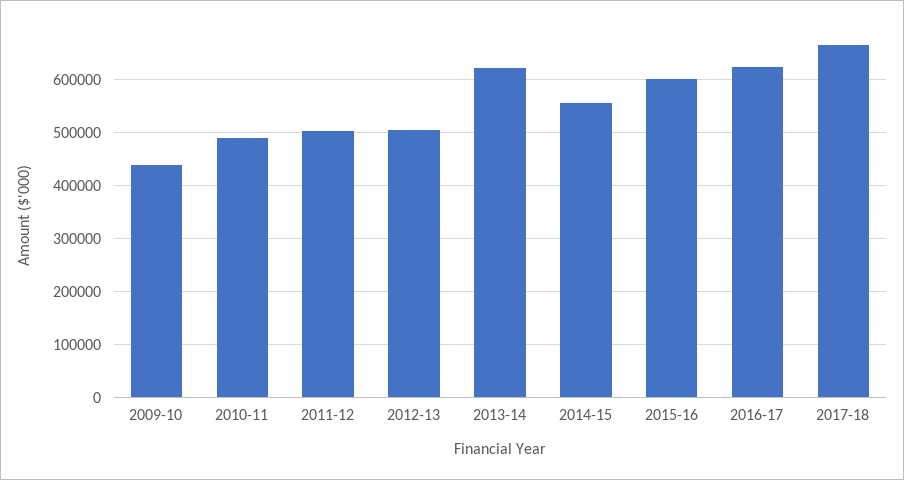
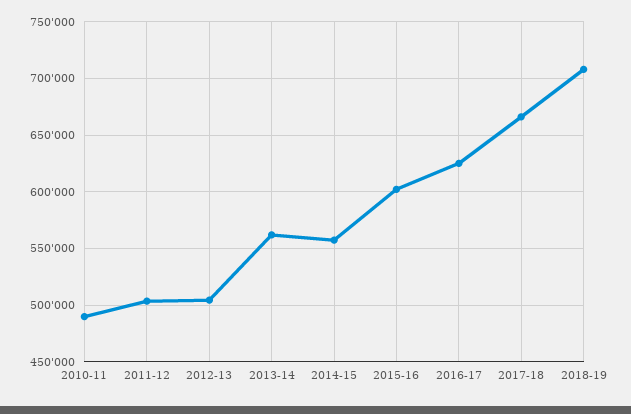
2009-10: 440000 -> none
2013-14: 620000 -> 560000
2018-19: none -> 710000

